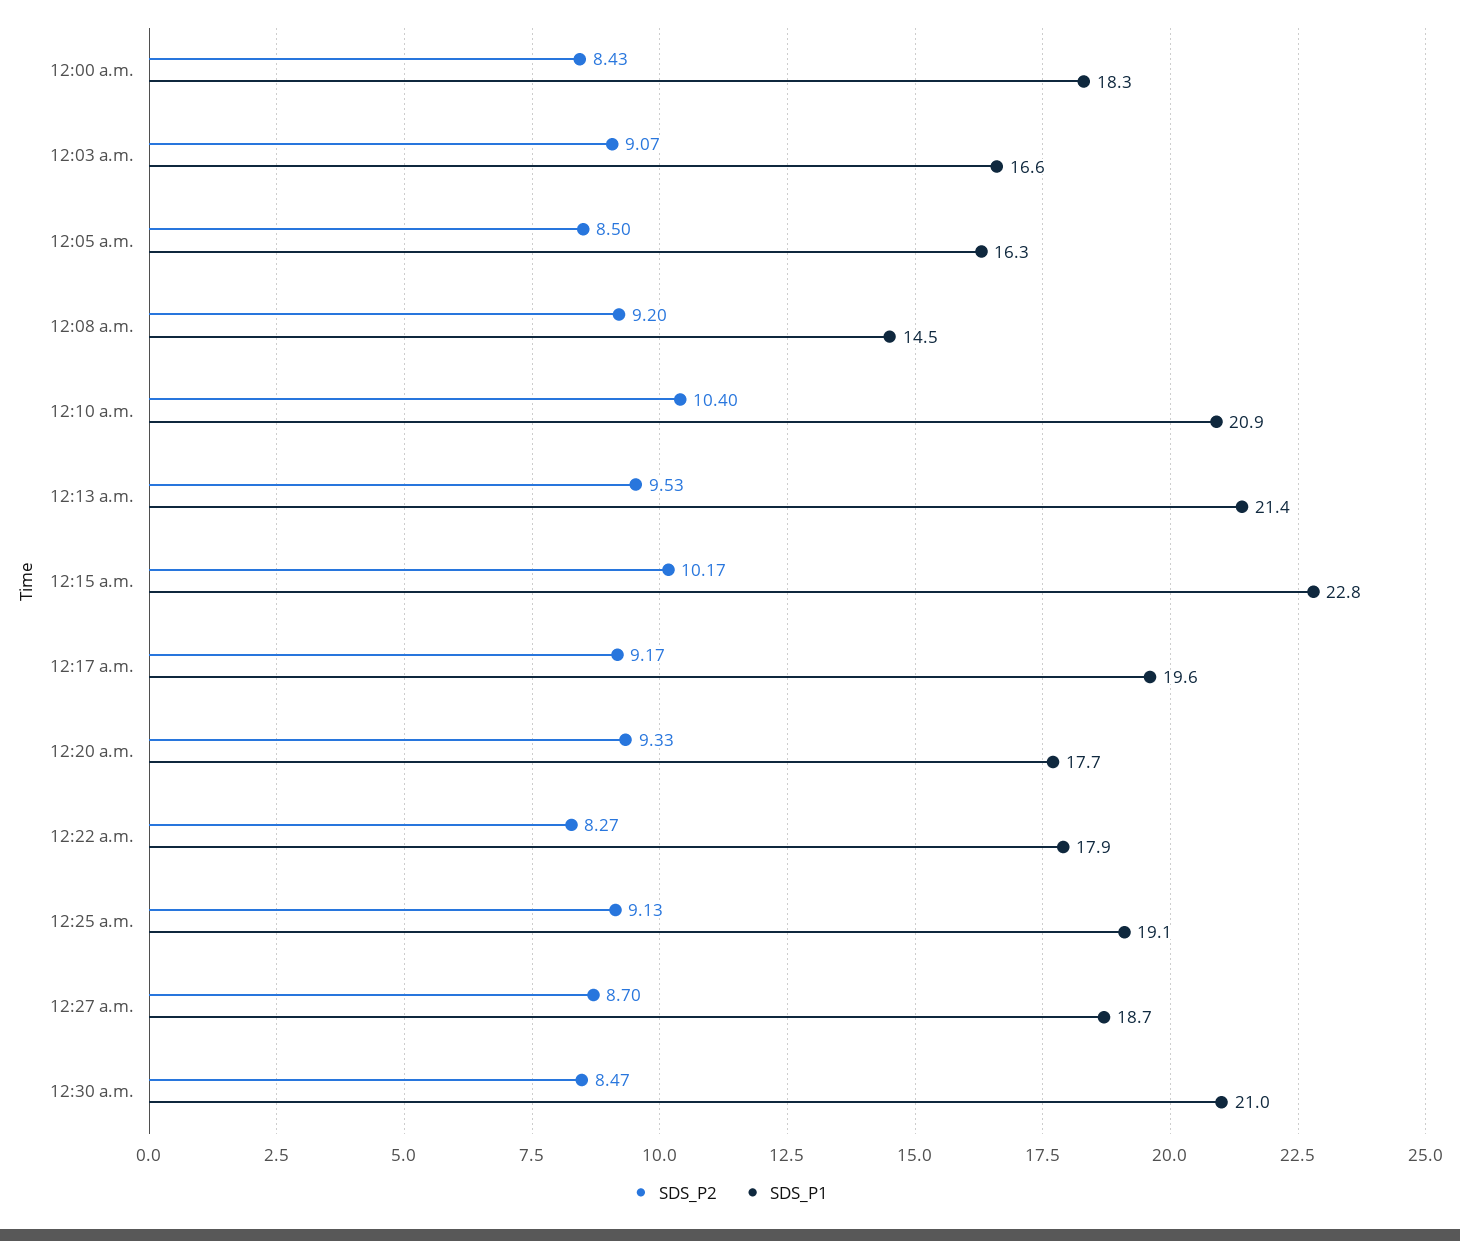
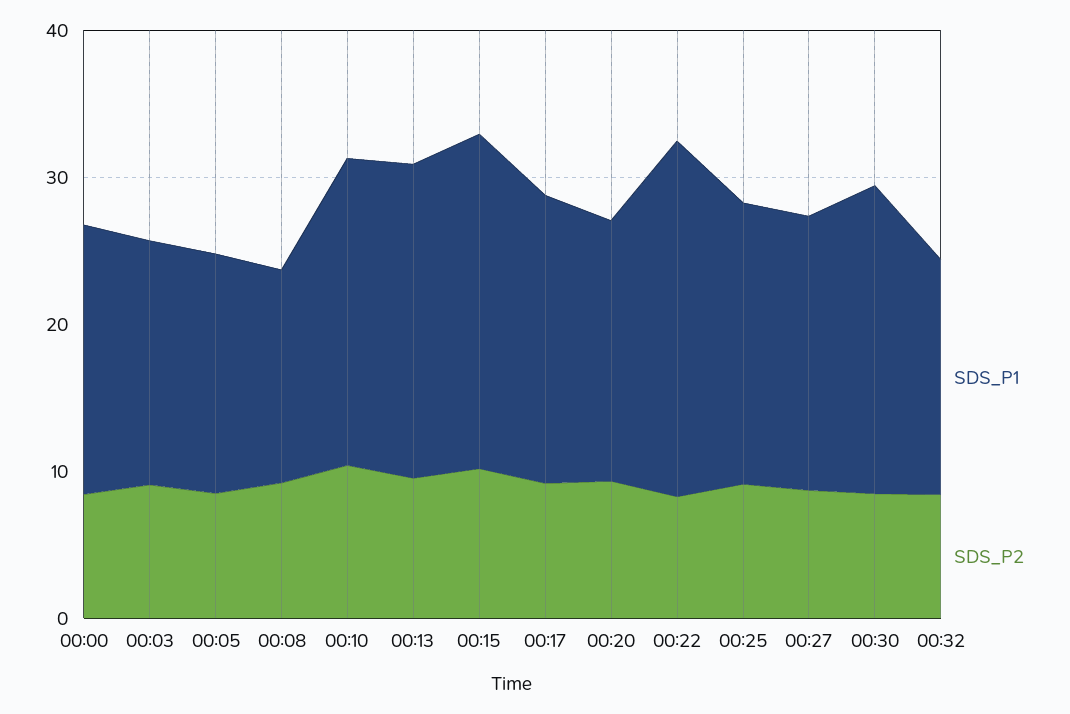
SDS_P1, 12:22 a.m.: 17.9 -> 24
SDS_P1, 00:32: none -> 16
SDS_P2, 00:32: none -> 8

